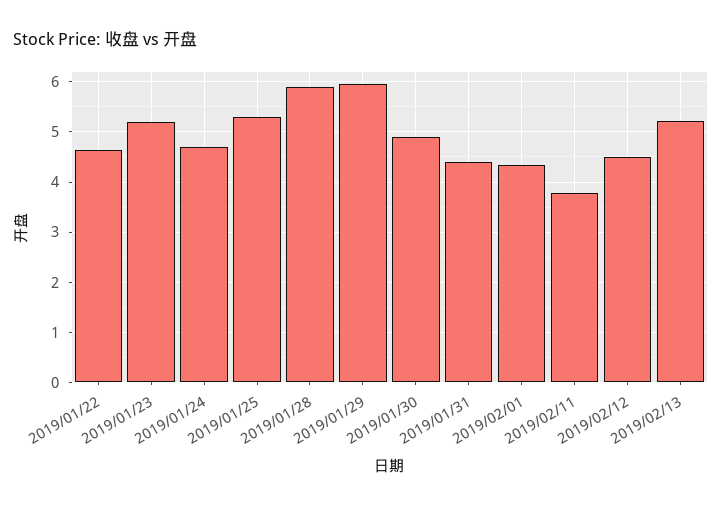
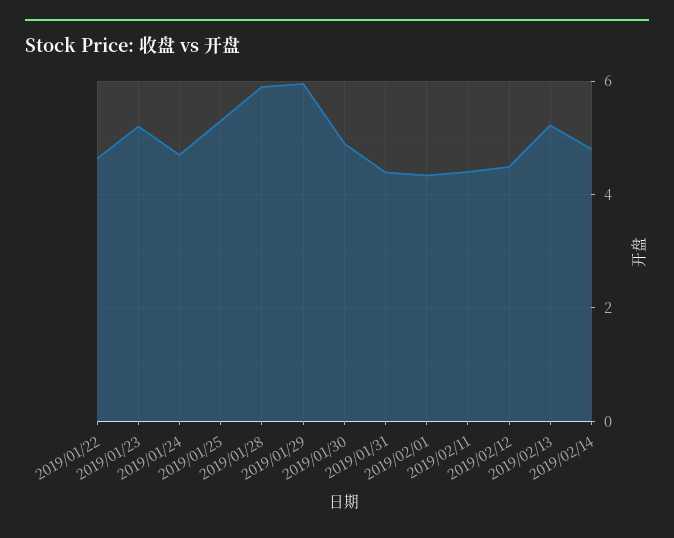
2019/02/11: 3.8 -> 4.4
2019/02/14: none -> 4.8

